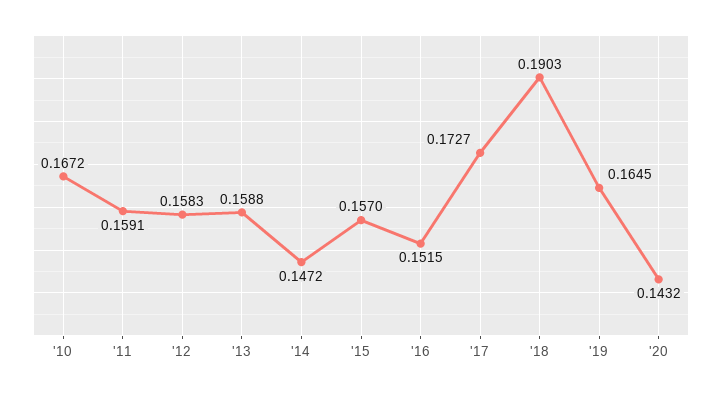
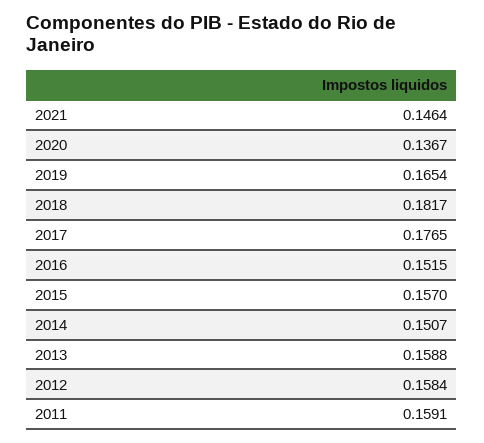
'10: 0.1672 -> none
'12: 0.1583 -> 0.1584
'14: 0.1472 -> 0.1507
'17: 0.1727 -> 0.1765
'18: 0.1903 -> 0.1817
'19: 0.1645 -> 0.1654
'20: 0.1432 -> 0.1367
2021: none -> 0.1464

